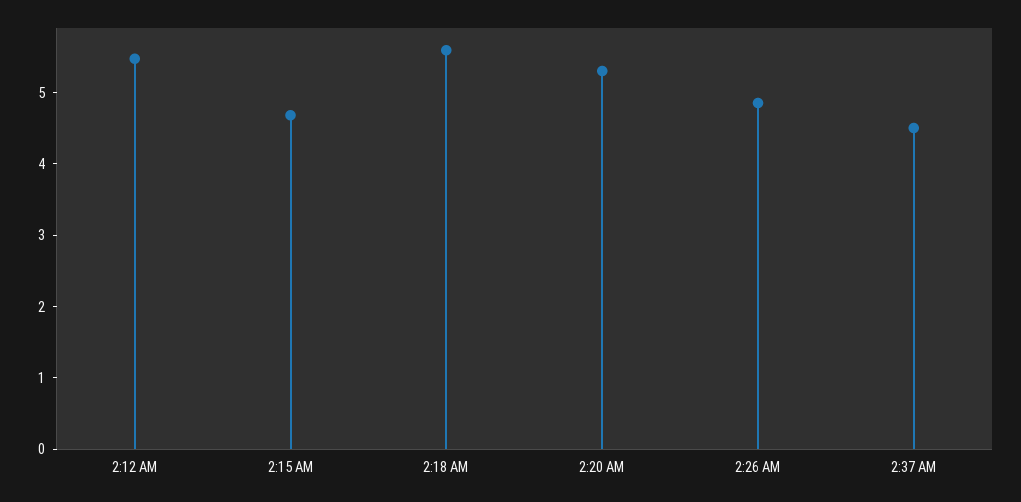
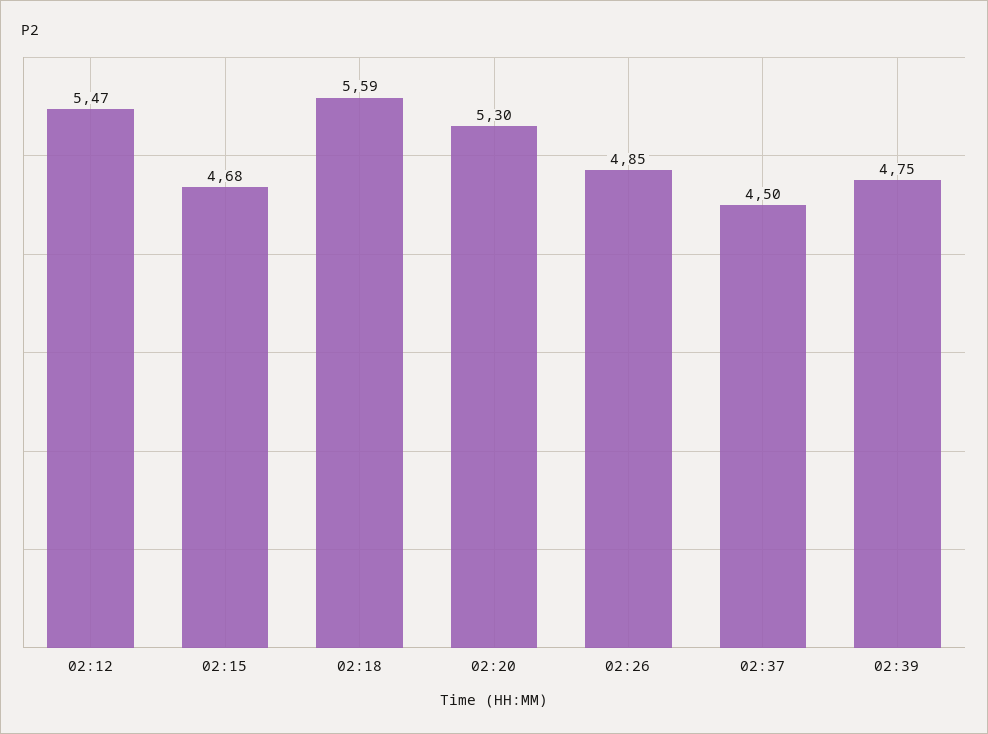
02:39: none -> 4.75

